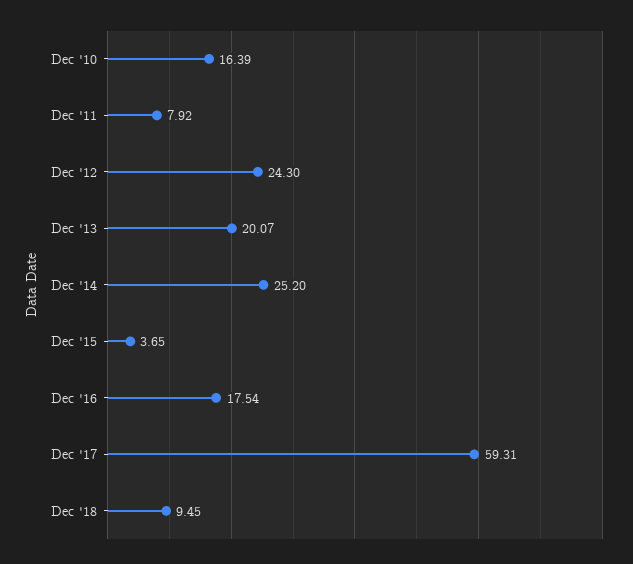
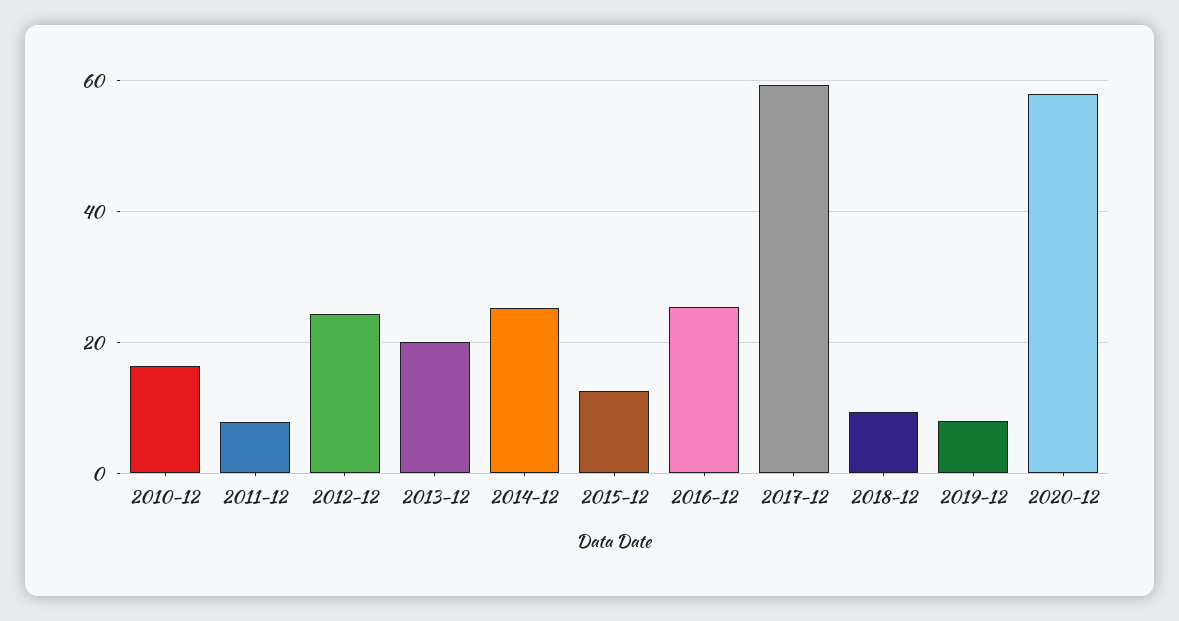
Dec '15: 3.65 -> 12
Dec '16: 17.54 -> 26
2019-12: none -> 8
2020-12: none -> 58

